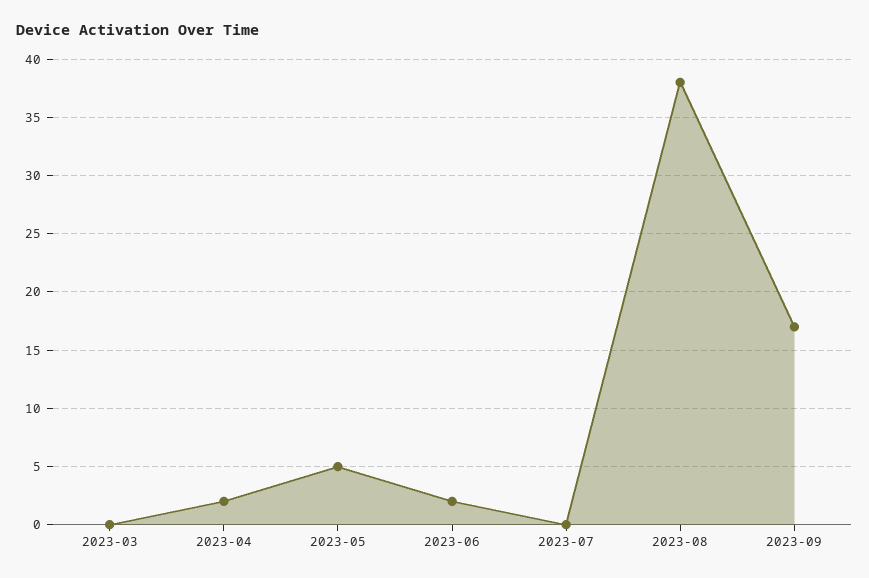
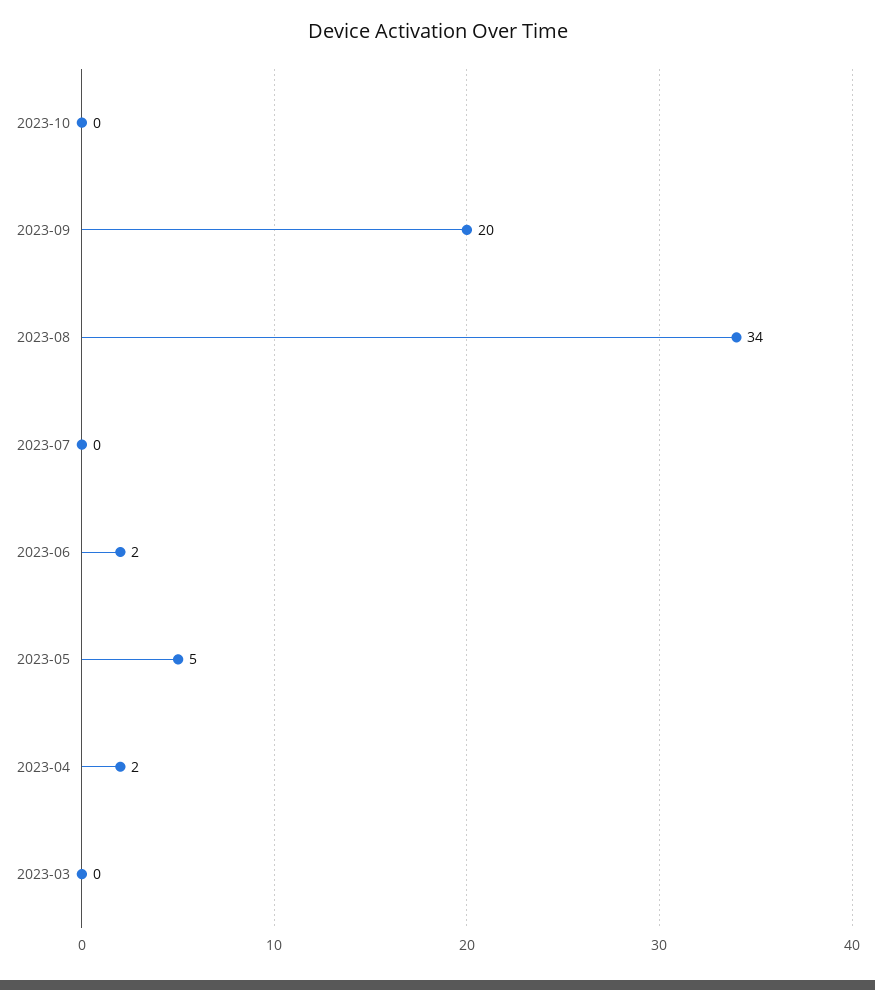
2023-08: 38 -> 34
2023-09: 17 -> 20
2023-10: none -> 0

